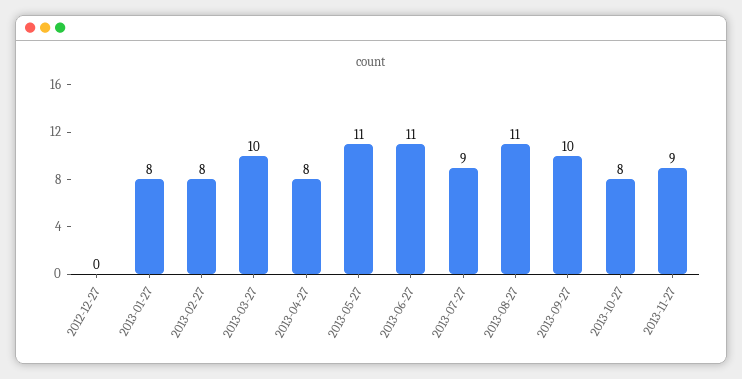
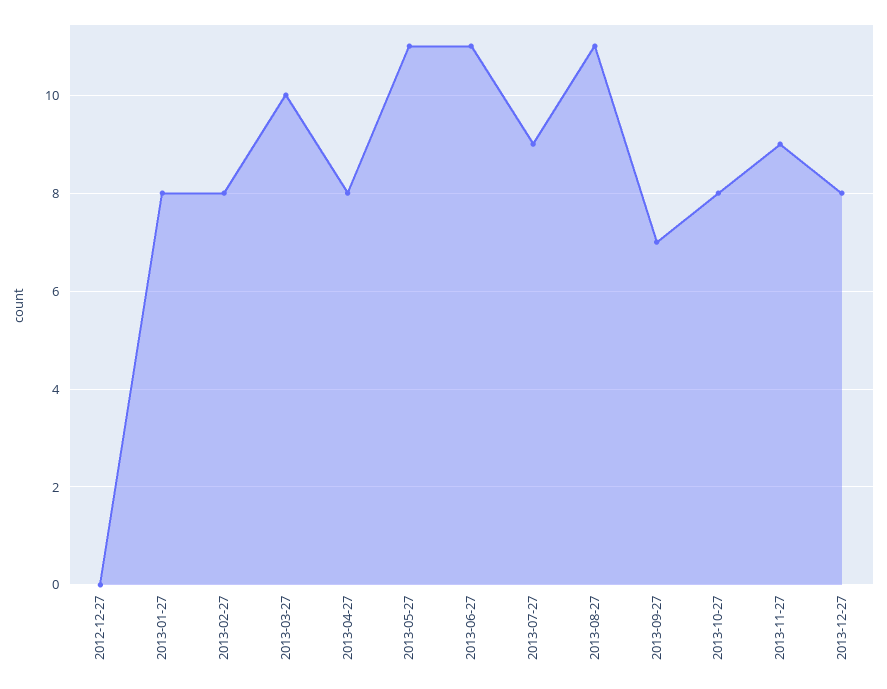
2013-09-27: 10 -> 7
2013-12-27: none -> 8

